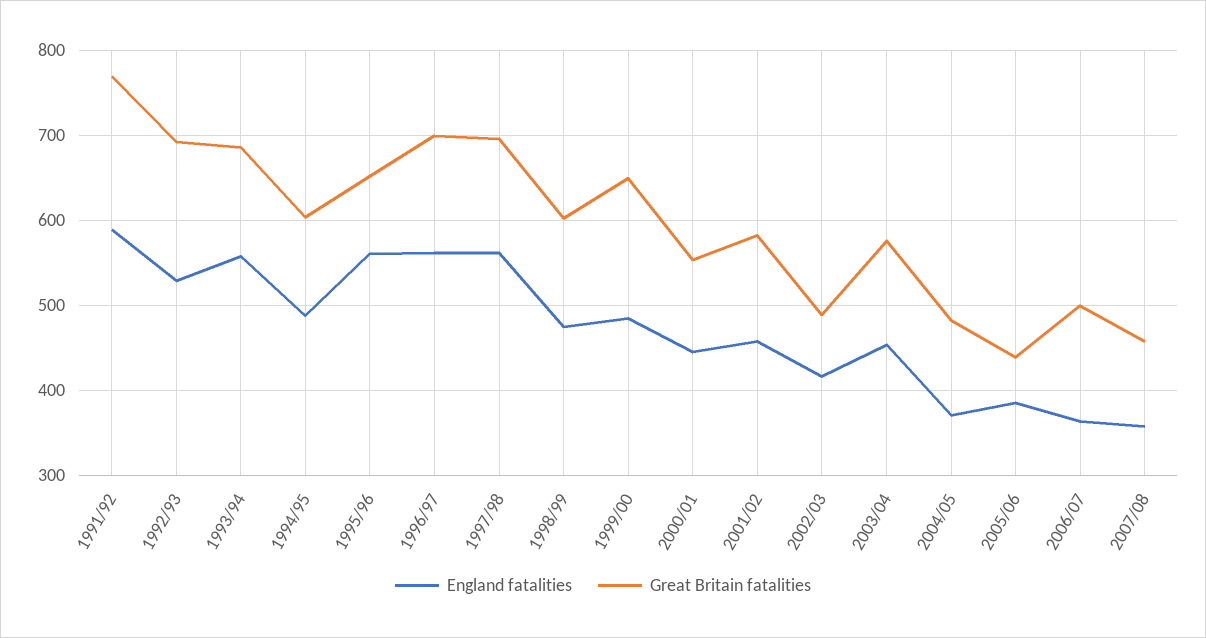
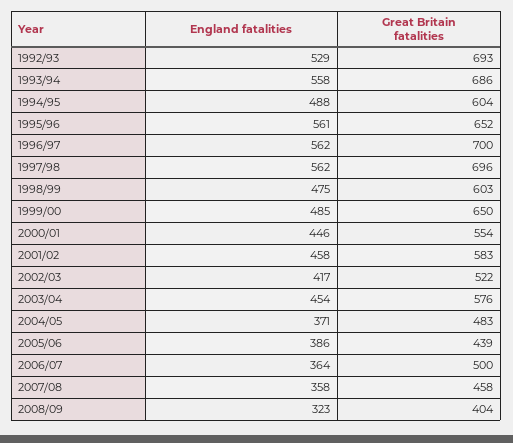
England fatalities, 1991/92: 590 -> none
Great Britain fatalities, 1991/92: 770 -> none
Great Britain fatalities, 2002/03: 490 -> 522
England fatalities, 2008/09: none -> 323
Great Britain fatalities, 2008/09: none -> 404

